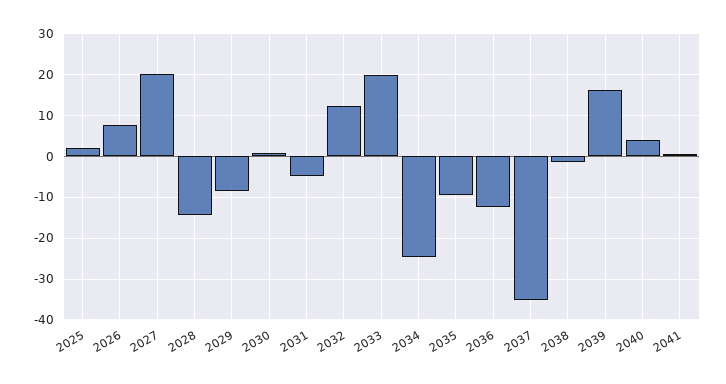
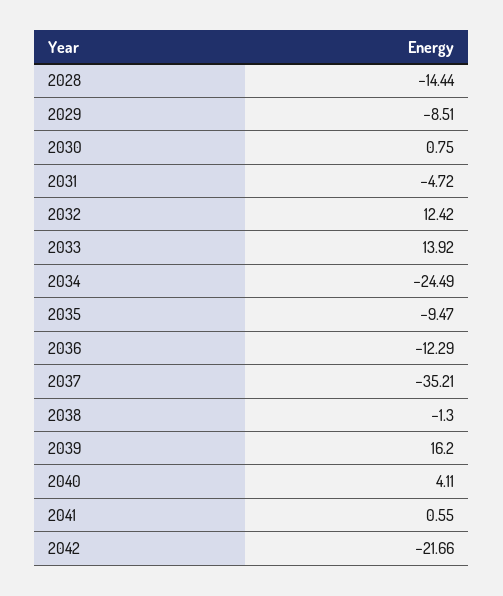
2025: 2 -> none
2026: 8 -> none
2027: 20 -> none
2033: 20 -> 13.92
2042: none -> -21.66

